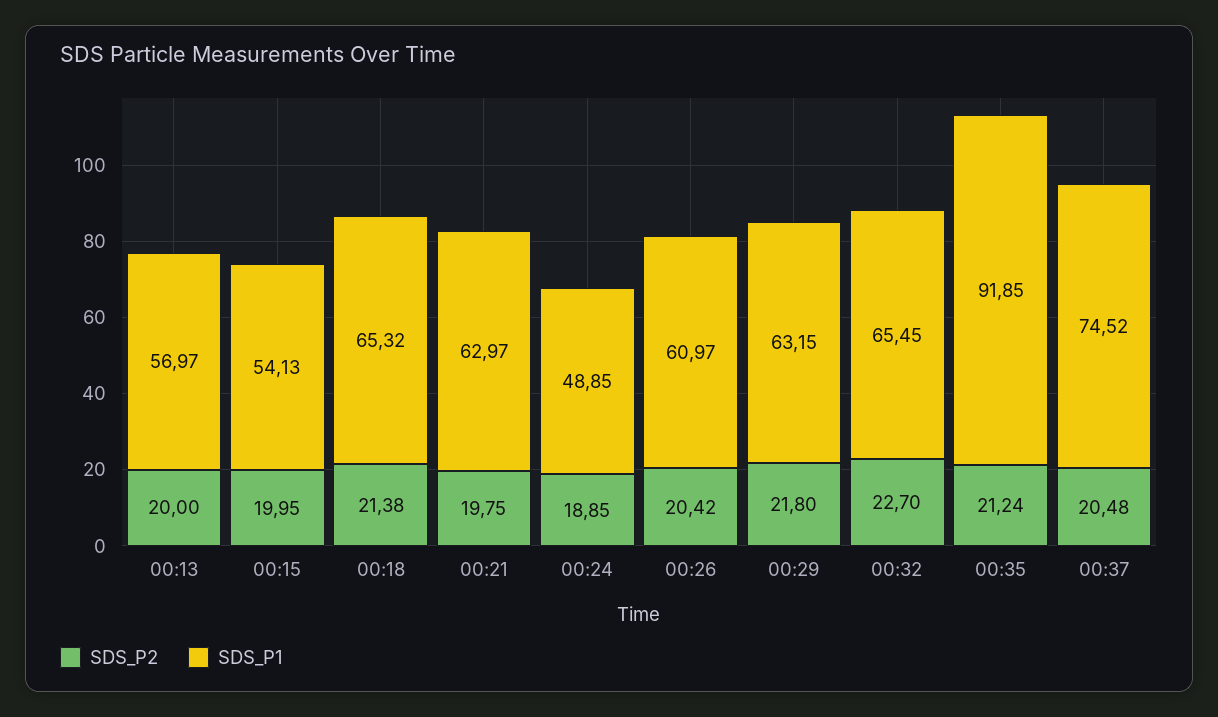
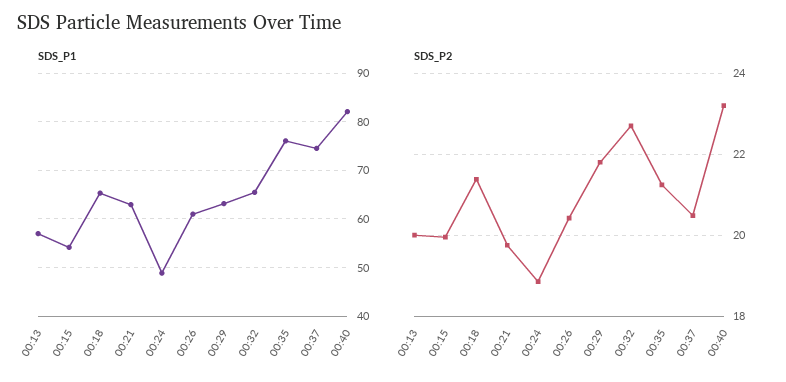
SDS_P1, 00:35: 91.85 -> 76
SDS_P1, 00:40: none -> 82
SDS_P2, 00:40: none -> 23.2

